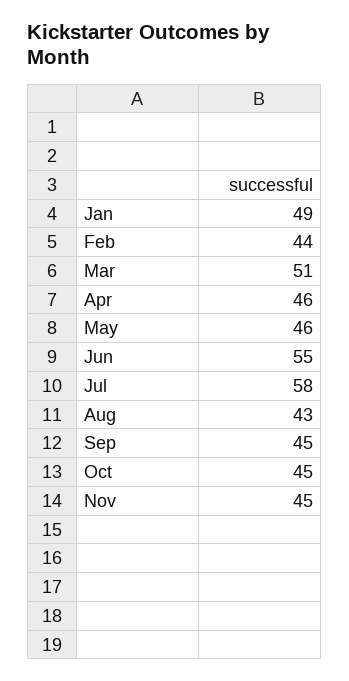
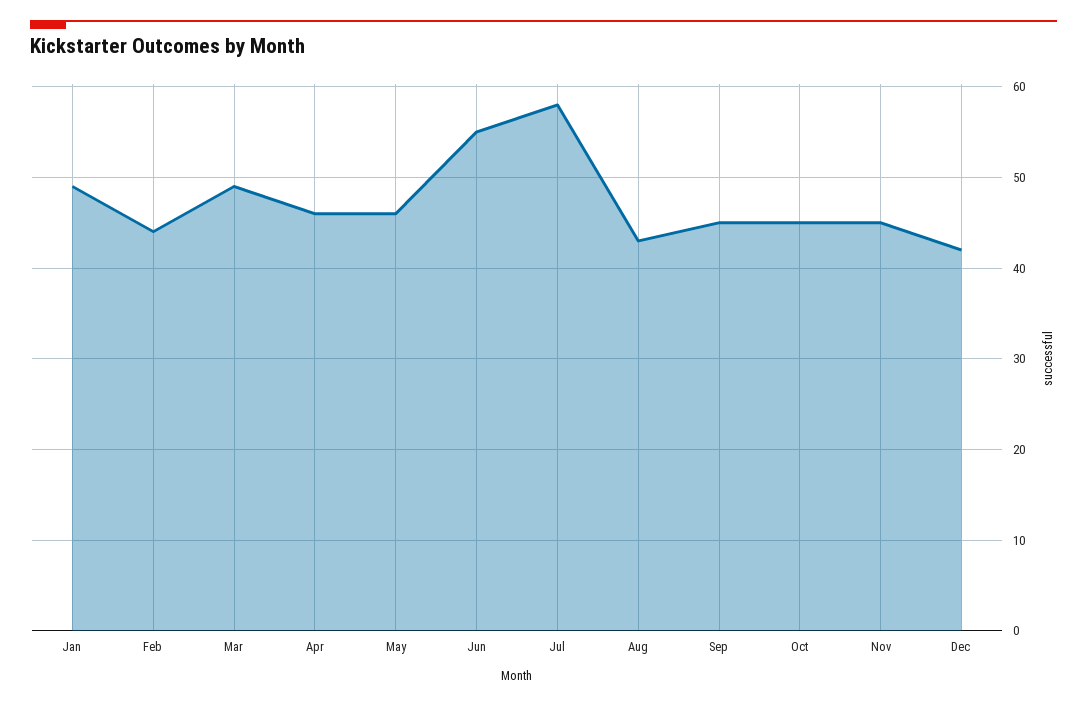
Mar: 51 -> 49
Dec: none -> 42

